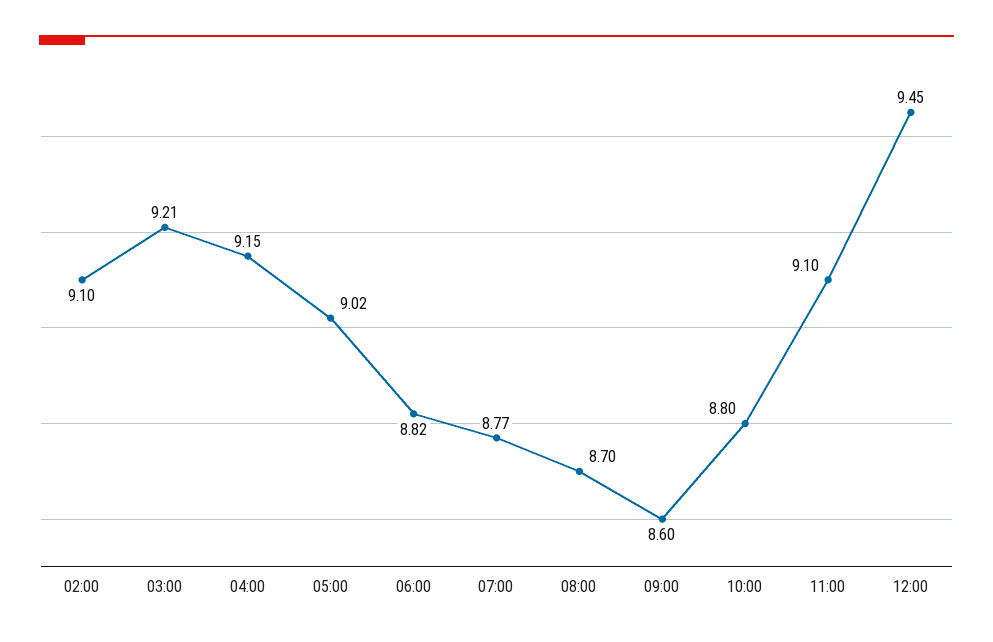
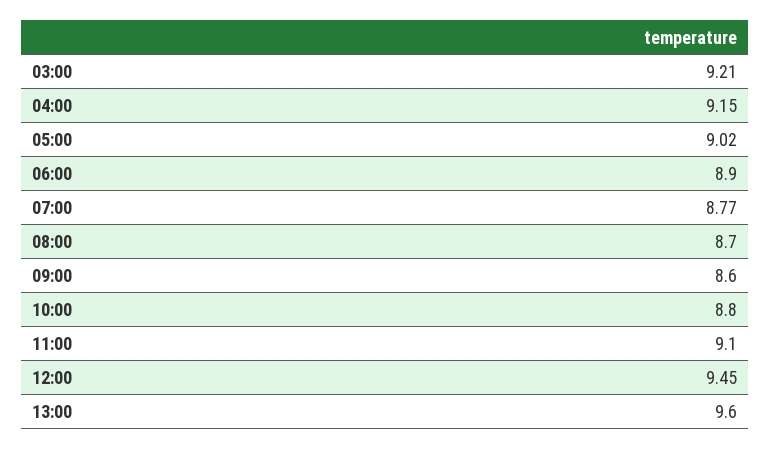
02:00: 9.1 -> none
06:00: 8.82 -> 8.9
13:00: none -> 9.6

